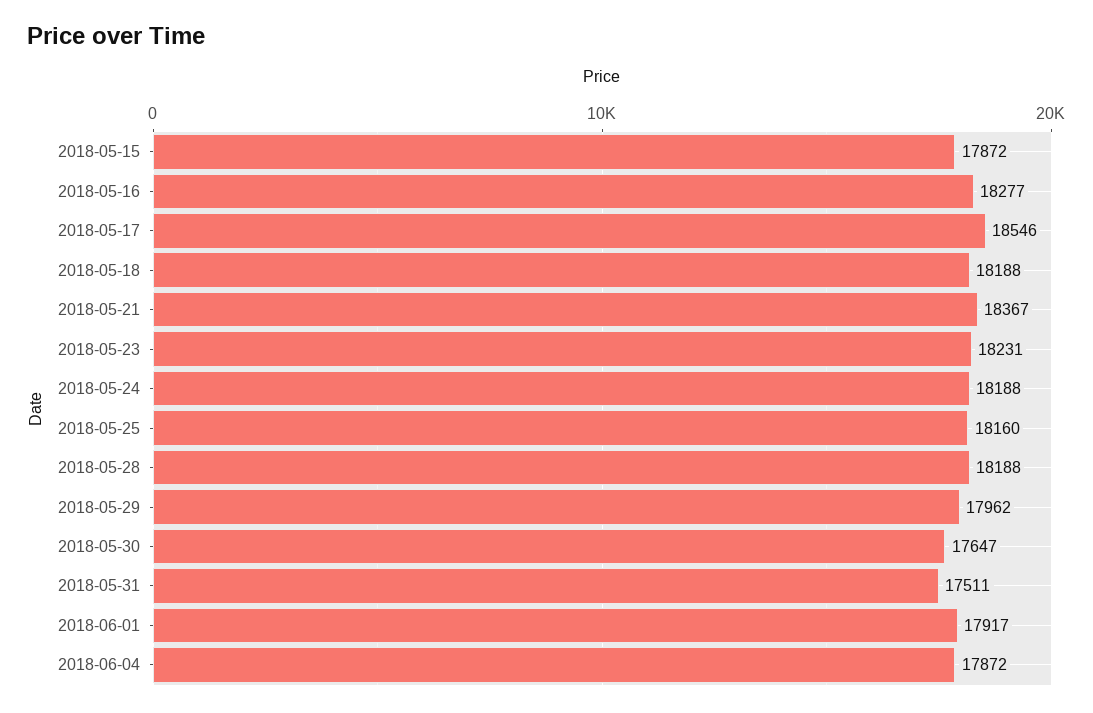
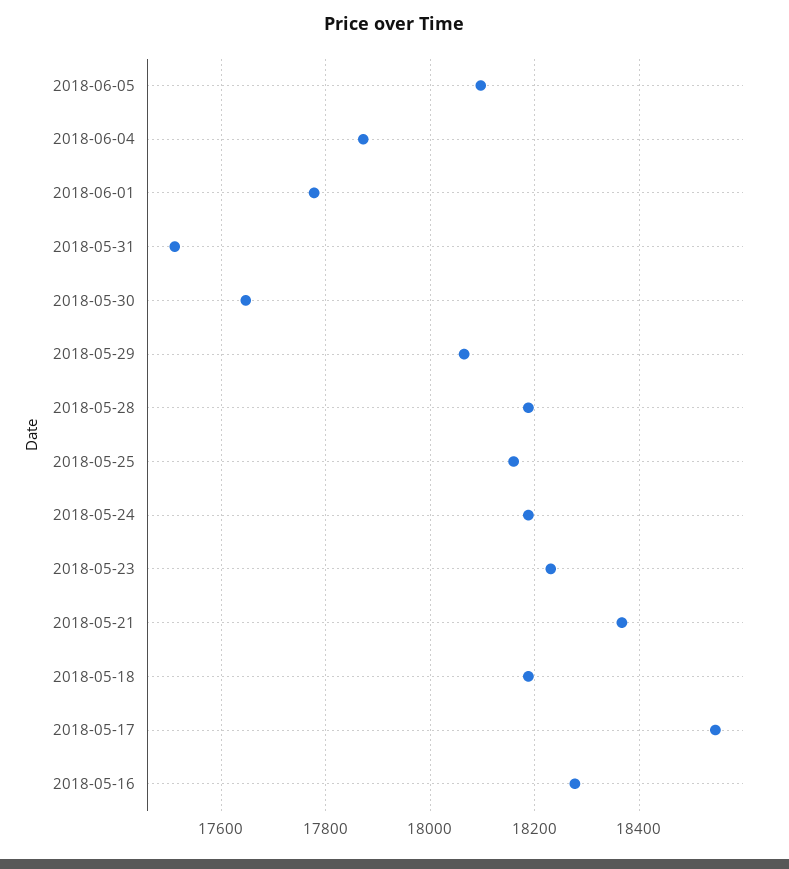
2018-05-15: 17872 -> none
2018-05-29: 17962 -> 18060
2018-06-01: 17917 -> 17780
2018-06-05: none -> 18100

